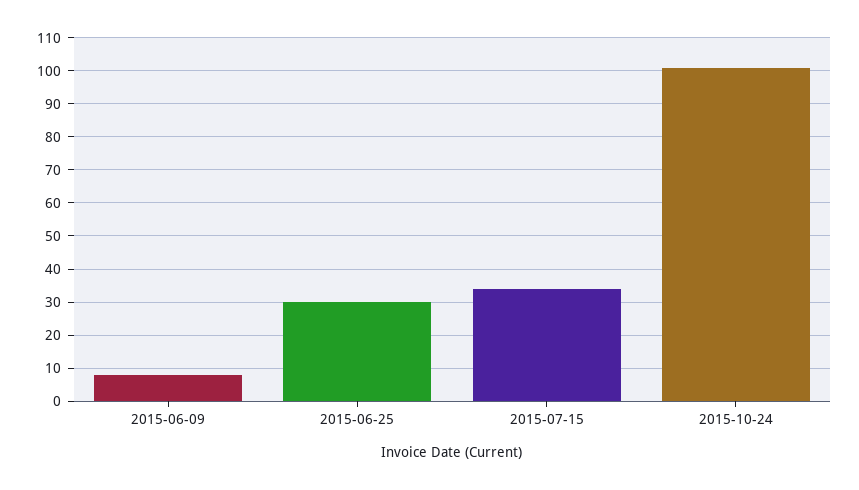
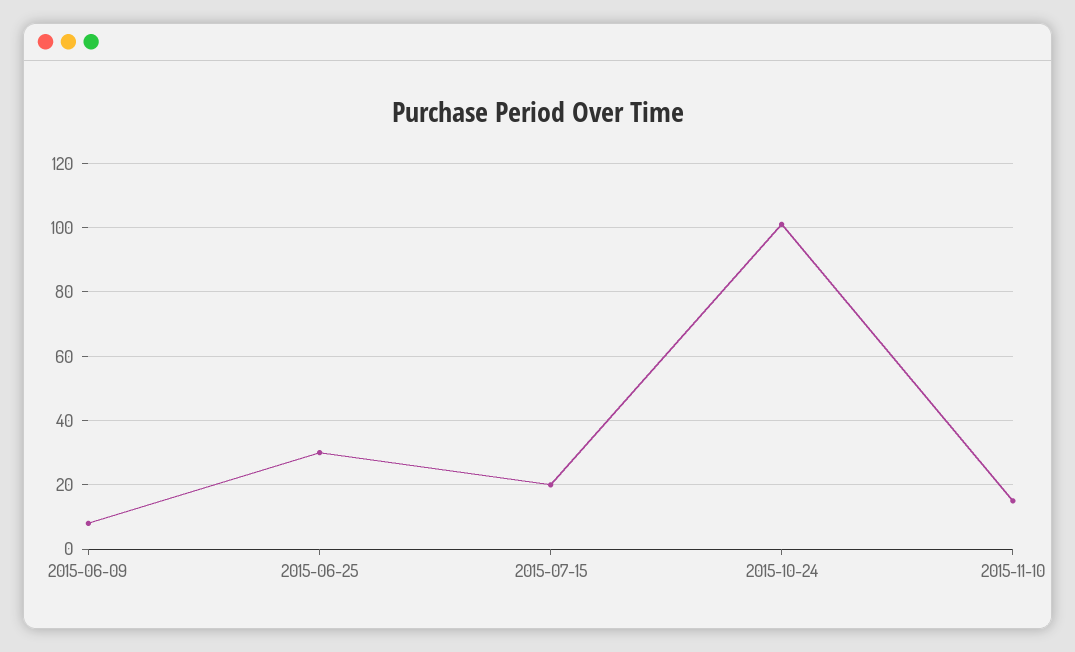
2015-07-15: 35 -> 20
2015-11-10: none -> 15

